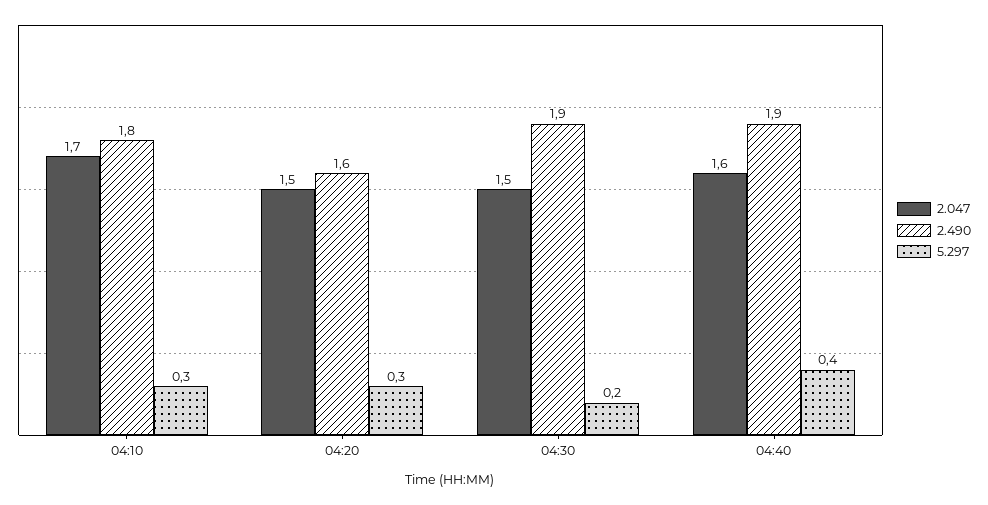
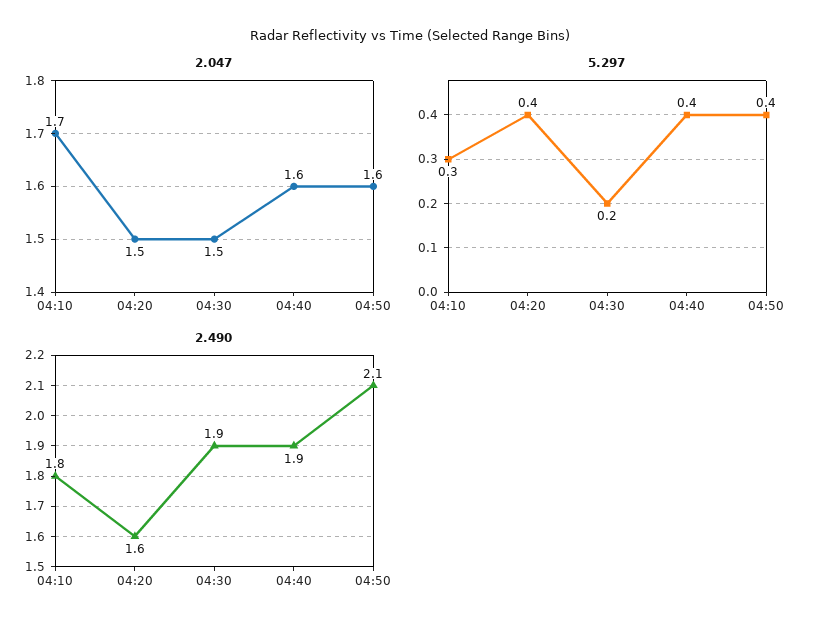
5.297, 04:20: 0.3 -> 0.4
2.047, 04:50: none -> 1.6
5.297, 04:50: none -> 0.4
2.490, 04:50: none -> 2.1

